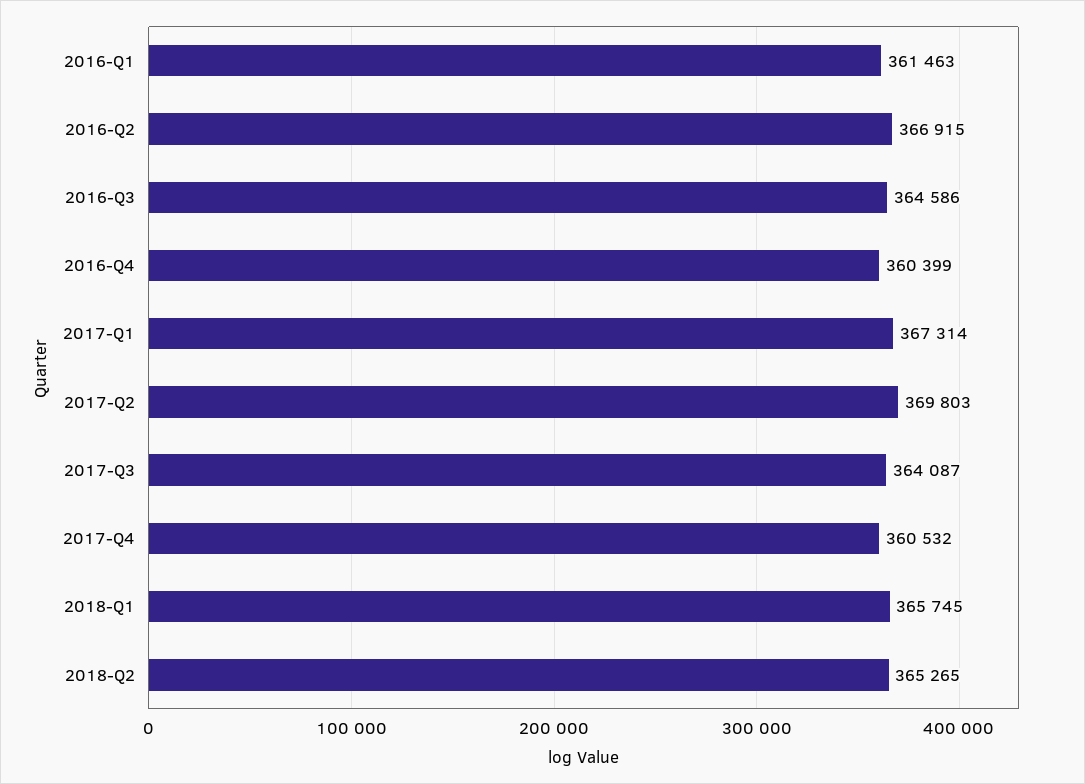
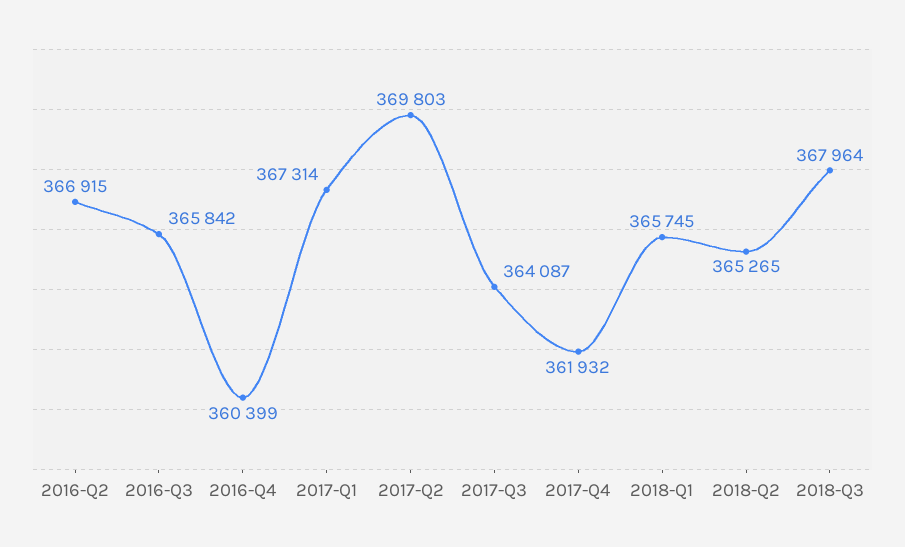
2016-Q1: 361463 -> none
2016-Q3: 364586 -> 365842
2017-Q4: 360532 -> 361932
2018-Q3: none -> 367964

